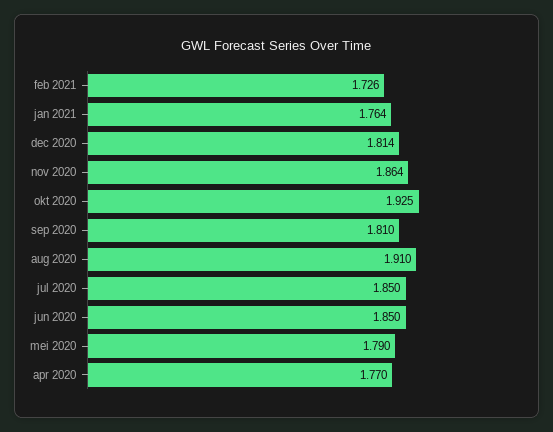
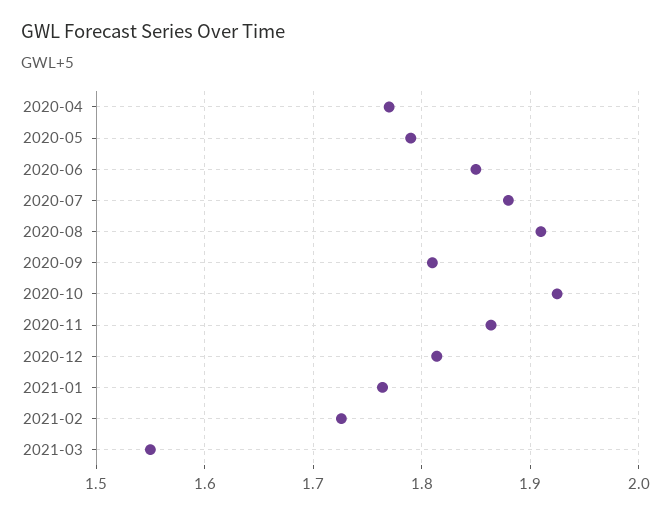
jul 2020: 1.85 -> 1.88
2021-03: none -> 1.55

